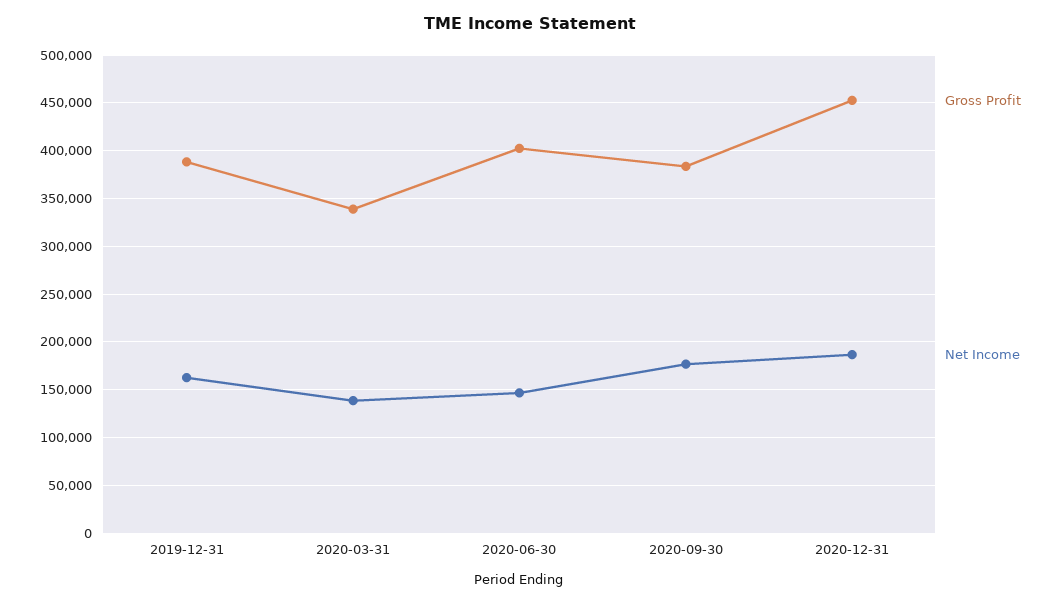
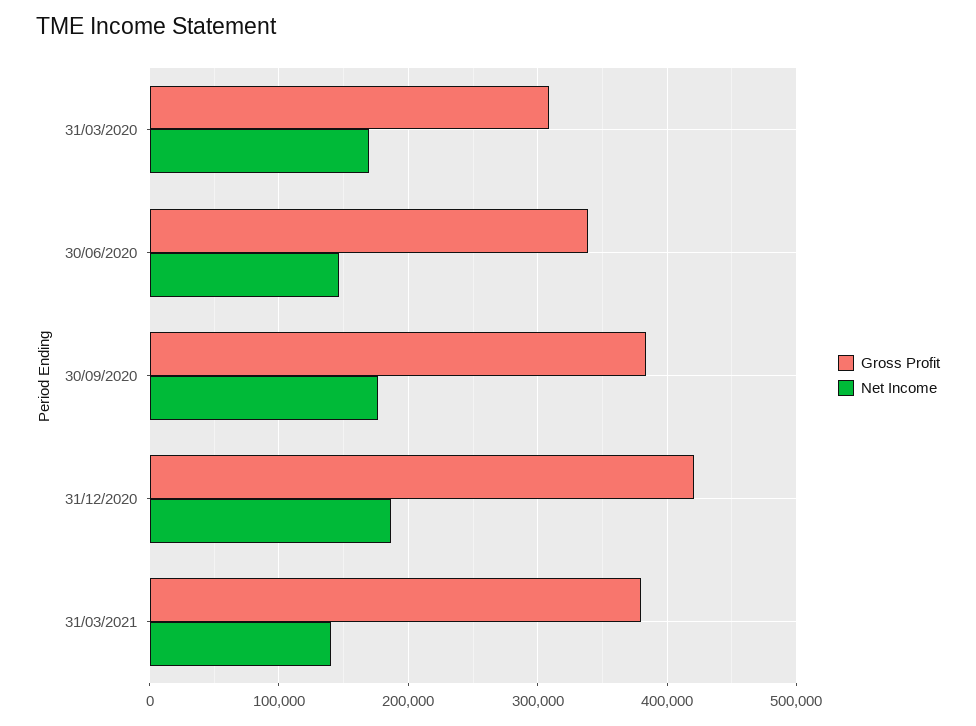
Gross Profit, 2019-12-31: 390000 -> none
Net Income, 2019-12-31: 160000 -> none
Gross Profit, 2020-03-31: 340000 -> 310000
Net Income, 2020-03-31: 140000 -> 170000
Gross Profit, 2020-06-30: 400000 -> 340000
Gross Profit, 2020-12-31: 450000 -> 420000
Gross Profit, 31/03/2021: none -> 380000
Net Income, 31/03/2021: none -> 140000

